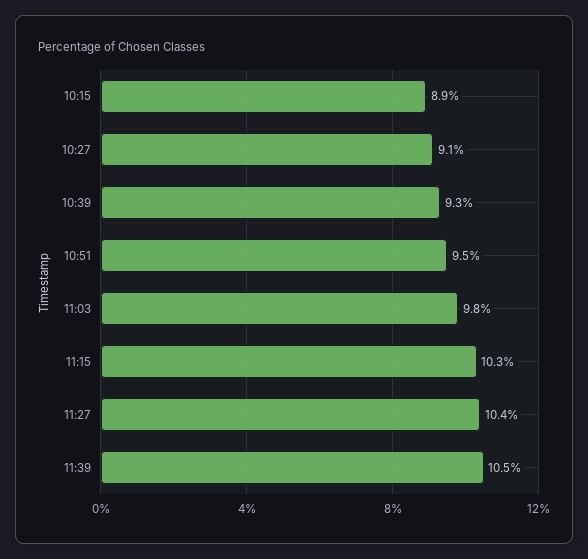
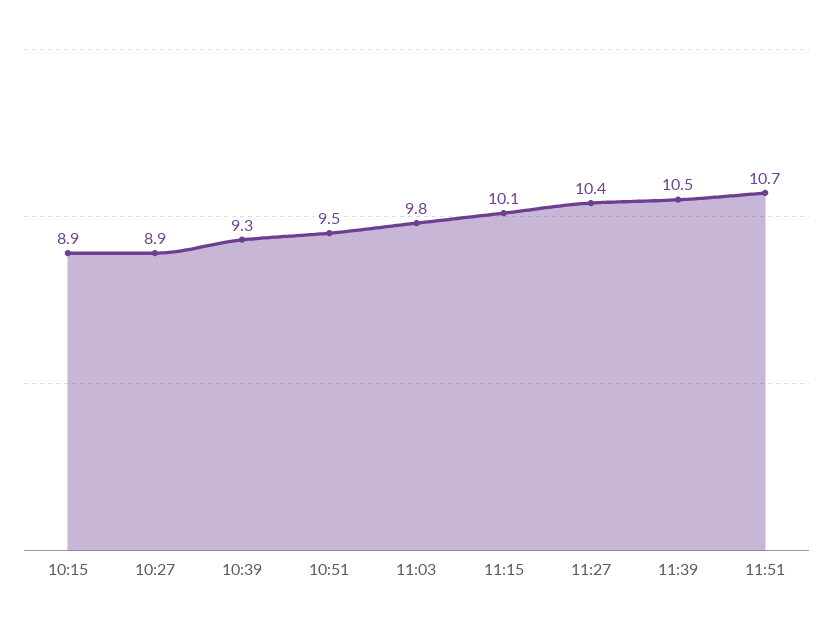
10:27: 9.1 -> 8.9
11:15: 10.3 -> 10.1
11:51: none -> 10.7

